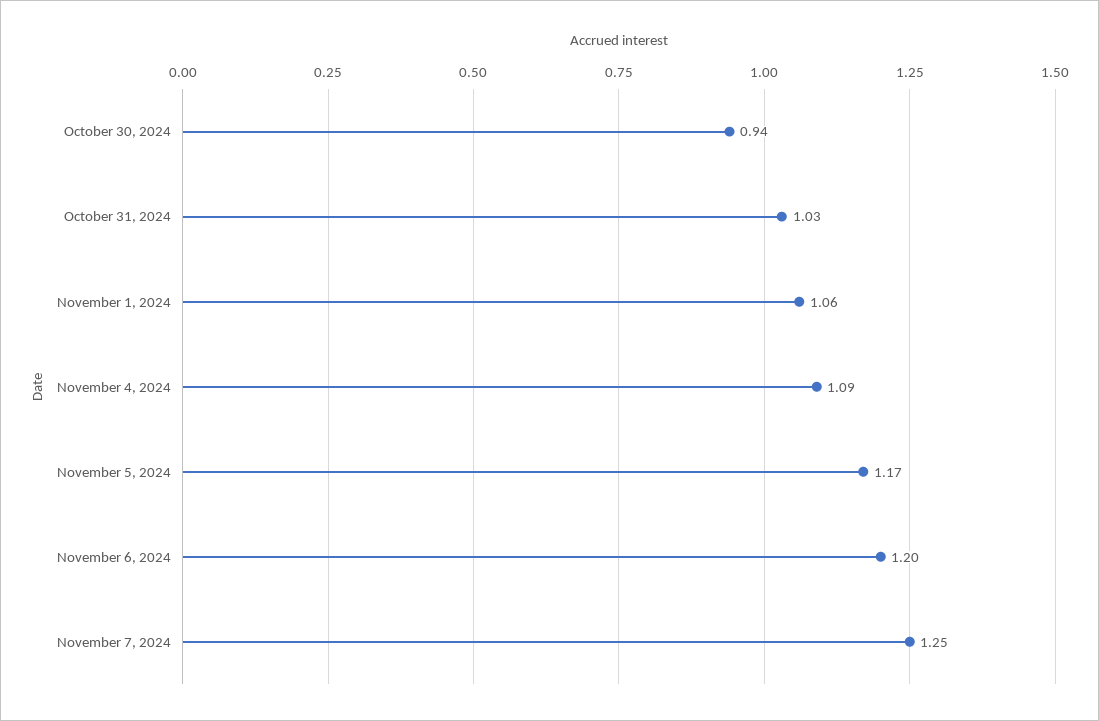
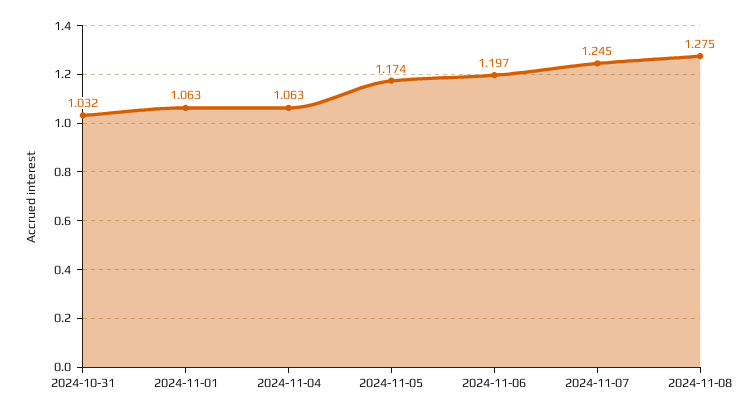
October 30, 2024: 0.94 -> none
November 4, 2024: 1.09 -> 1.063
2024-11-08: none -> 1.275

